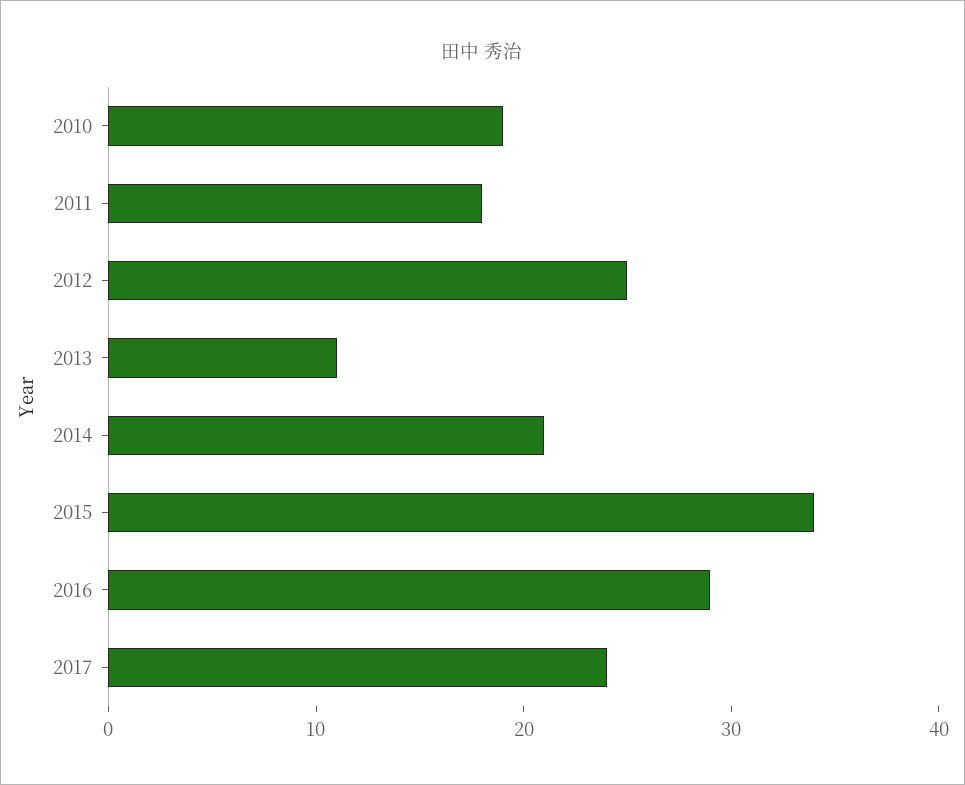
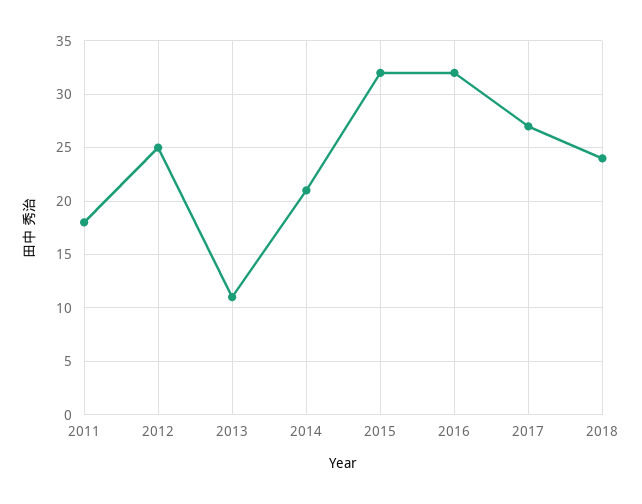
2010: 19 -> none
2015: 34 -> 32
2016: 29 -> 32
2017: 24 -> 27
2018: none -> 24

